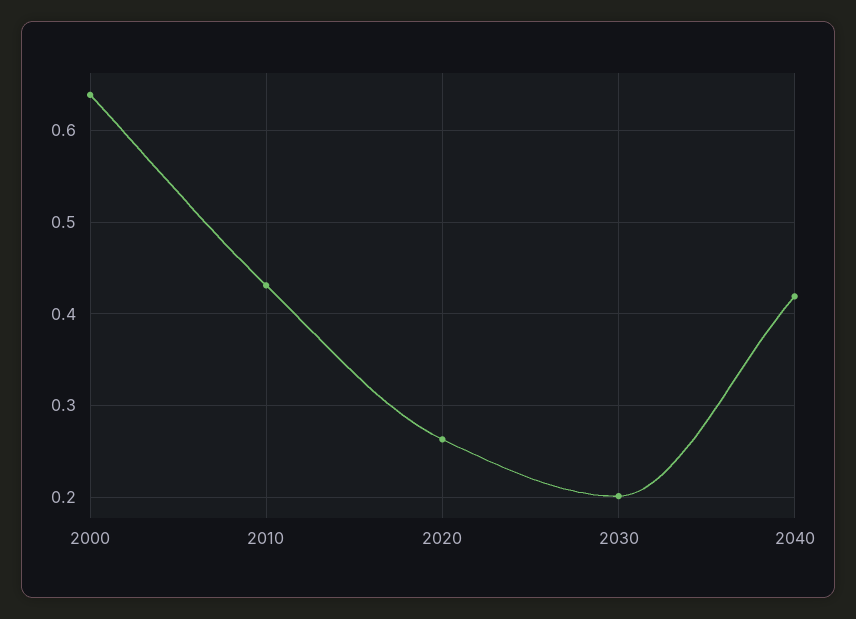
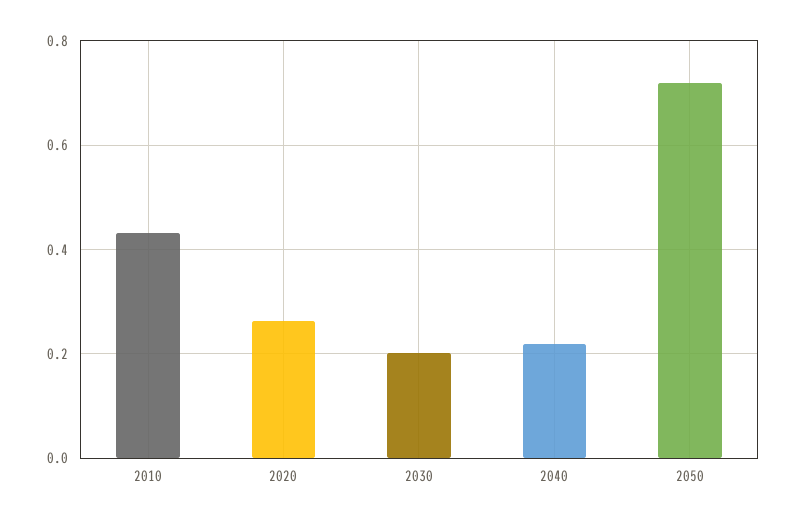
2000: 0.64 -> none
2040: 0.42 -> 0.22
2050: none -> 0.72

